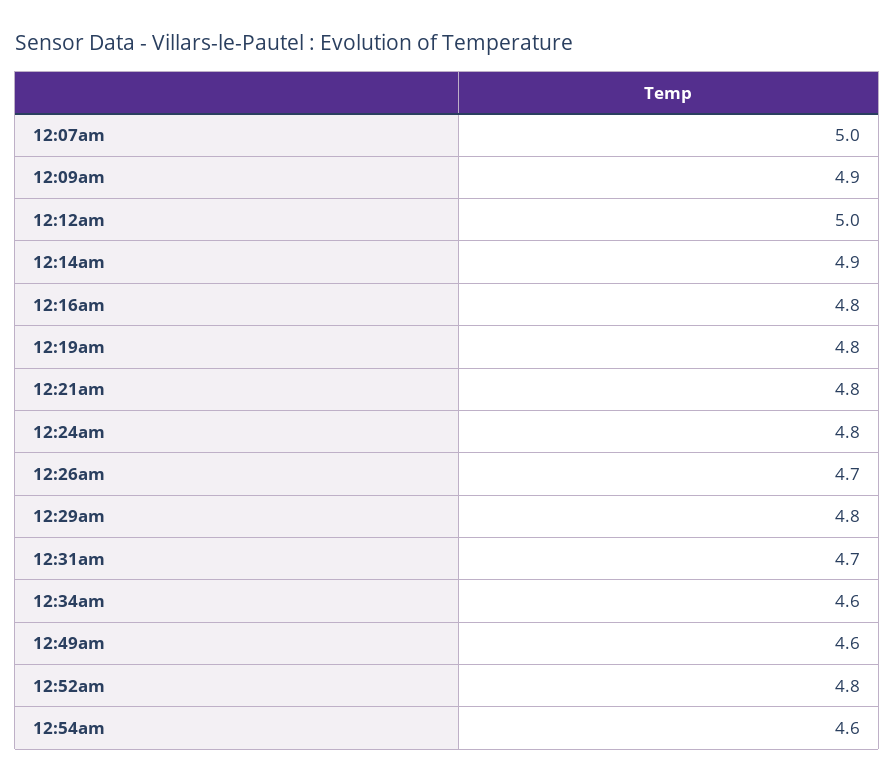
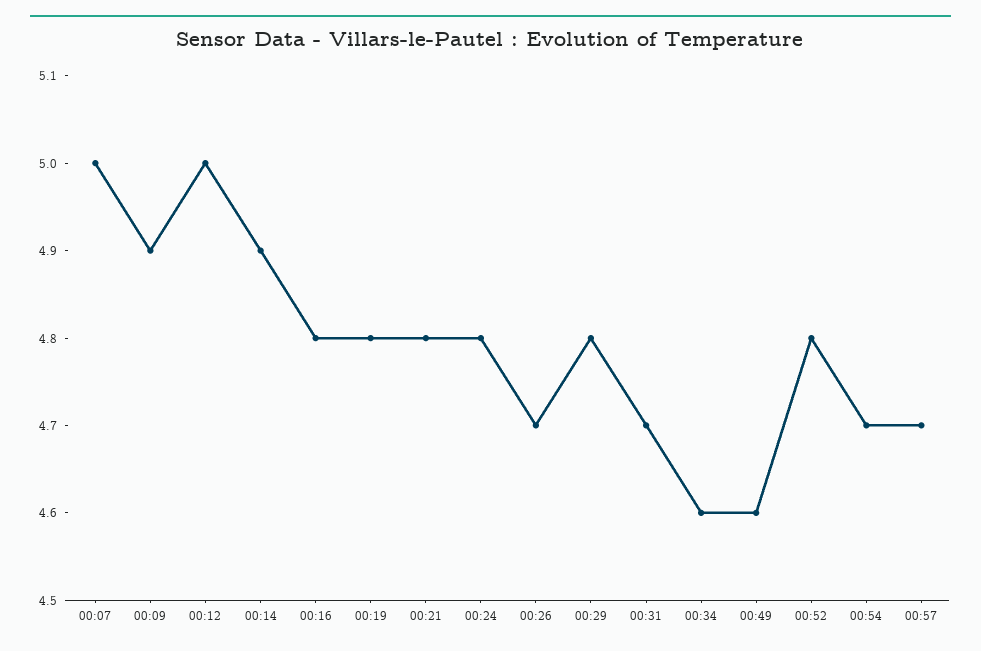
12:54am: 4.6 -> 4.7
00:57: none -> 4.7

